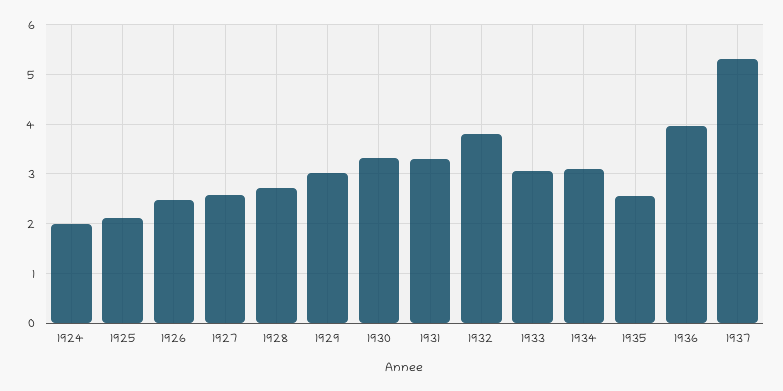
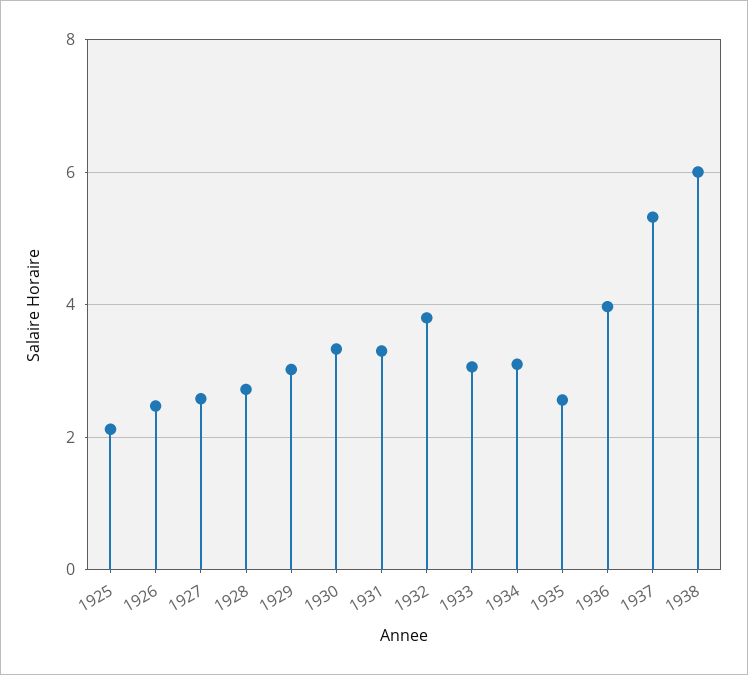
1924: 2 -> none
1938: none -> 6

